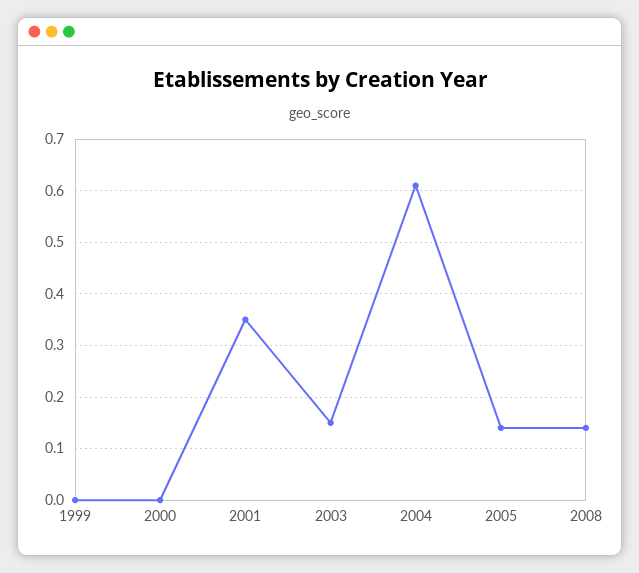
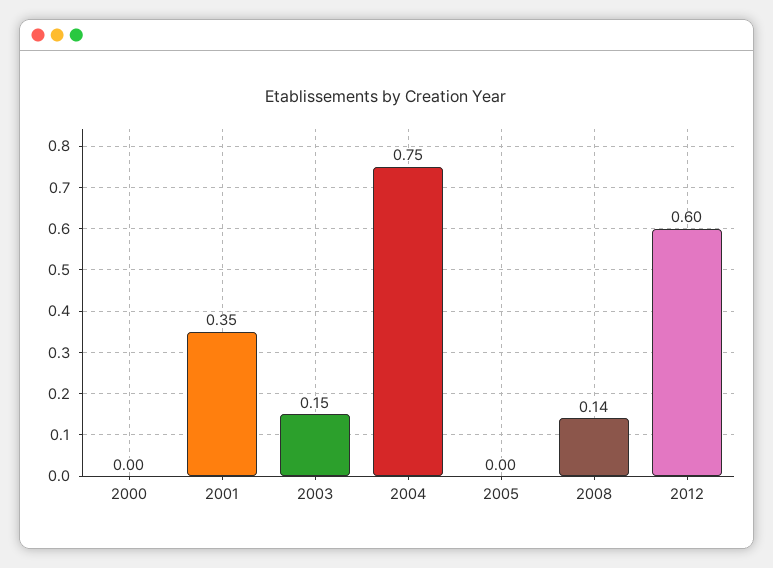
1999: 0 -> none
2004: 0.6 -> 0.75
2005: 0.15 -> 0
2012: none -> 0.6

